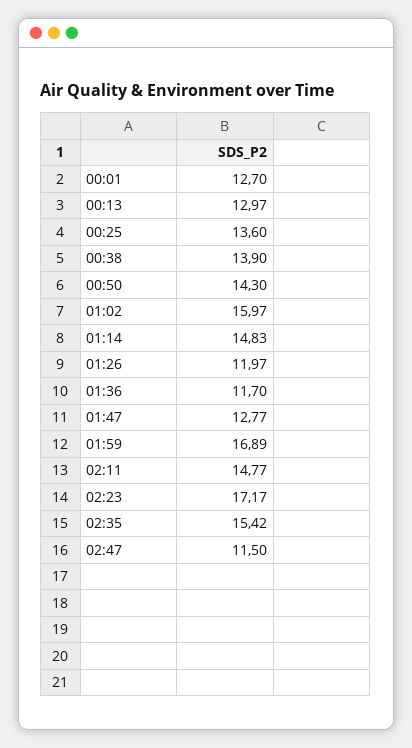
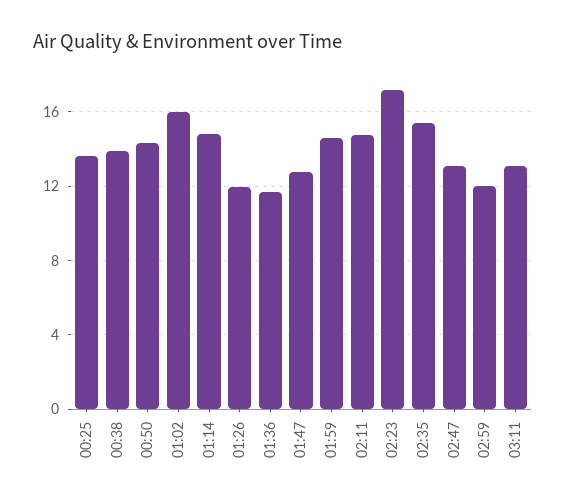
00:01: 12.7 -> none
00:13: 12.97 -> none
01:59: 16.89 -> 14.5
02:47: 11.5 -> 13
02:59: none -> 12
03:11: none -> 13

